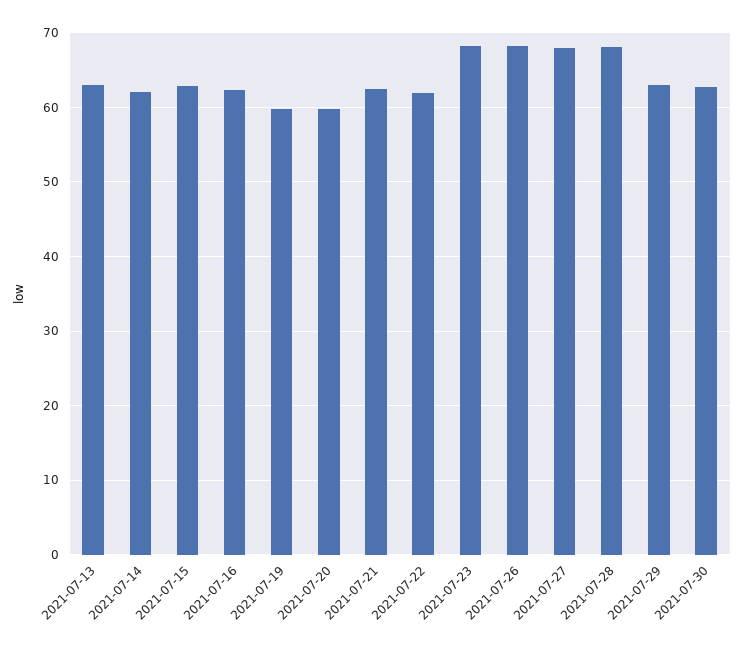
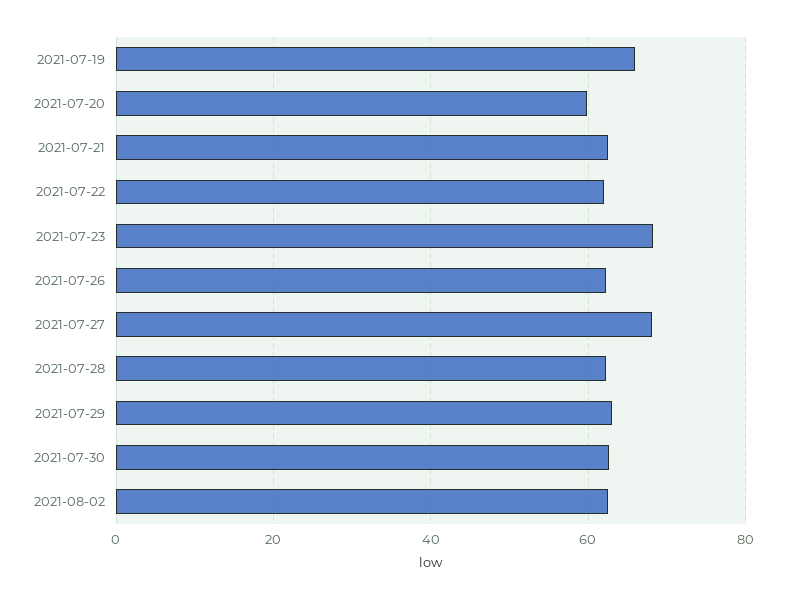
2021-07-13: 63 -> none
2021-07-14: 62 -> none
2021-07-15: 63 -> none
2021-07-16: 62 -> none
2021-07-19: 60 -> 66
2021-07-26: 68 -> 62
2021-07-28: 68 -> 62
2021-08-02: none -> 62

